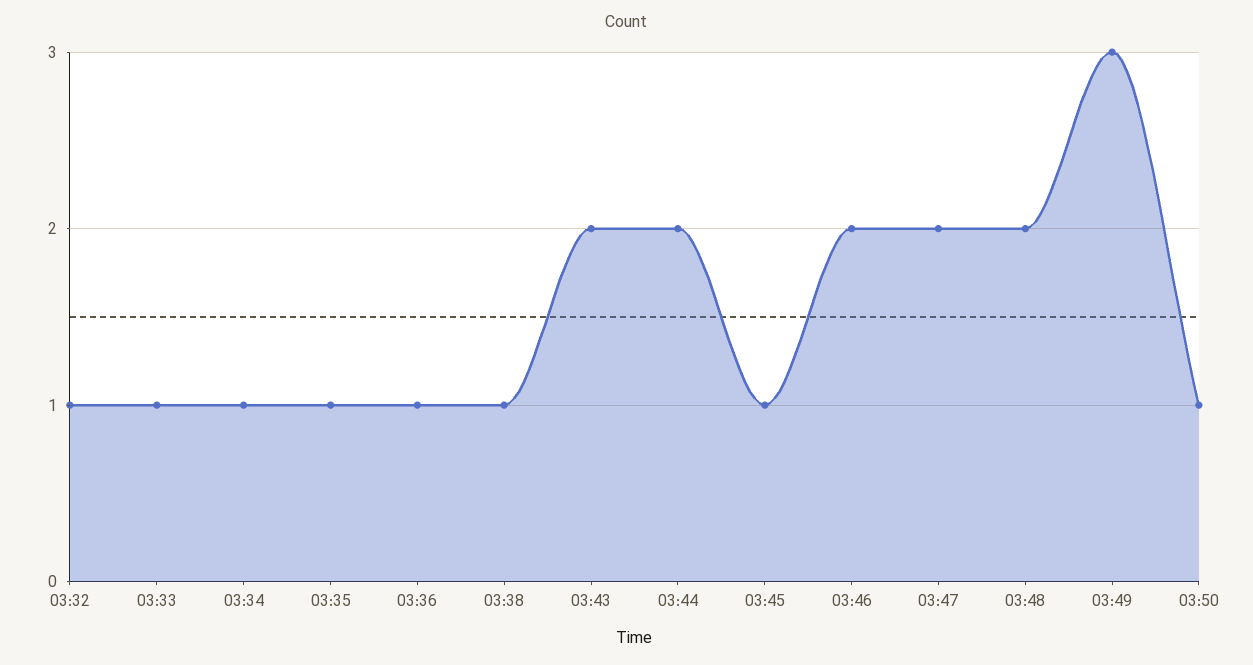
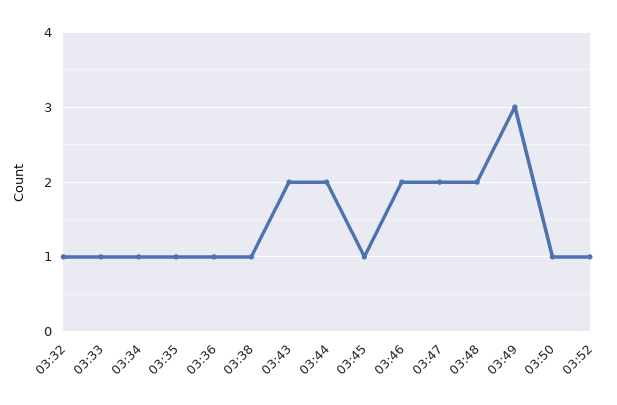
03:52: none -> 1

